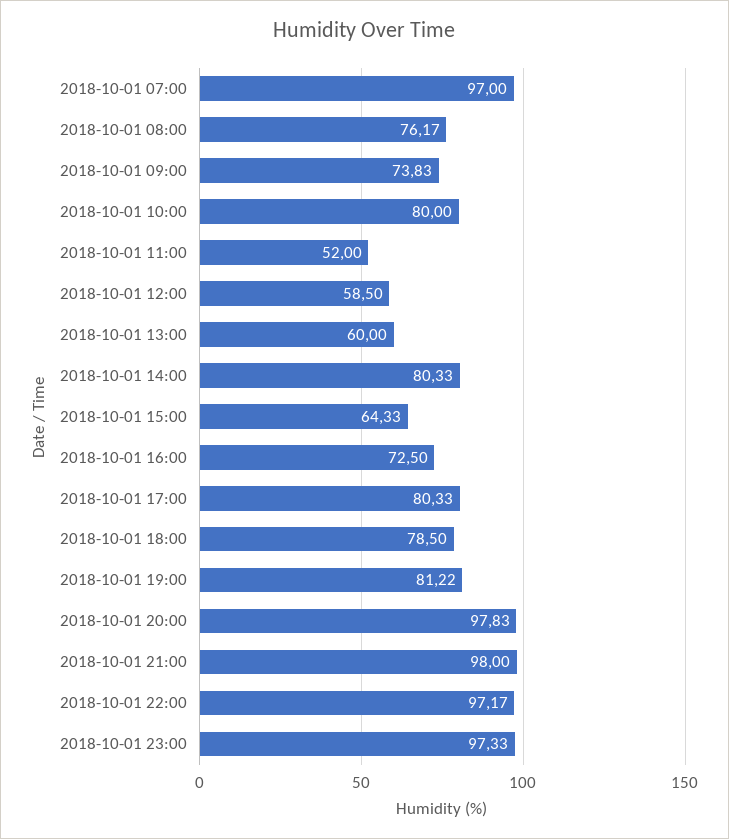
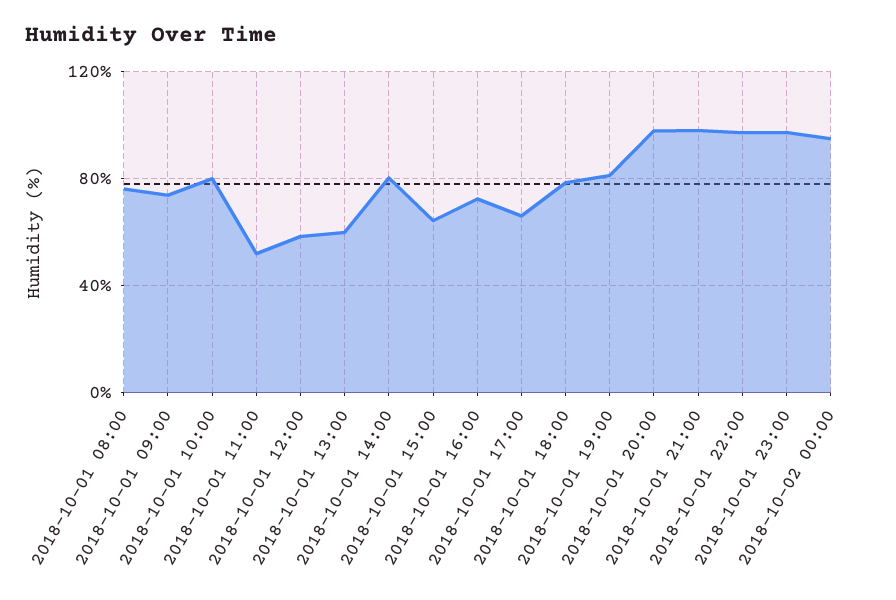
2018-10-01 07:00: 97 -> none
2018-10-01 17:00: 80.33 -> 65
2018-10-02 00:00: none -> 95

